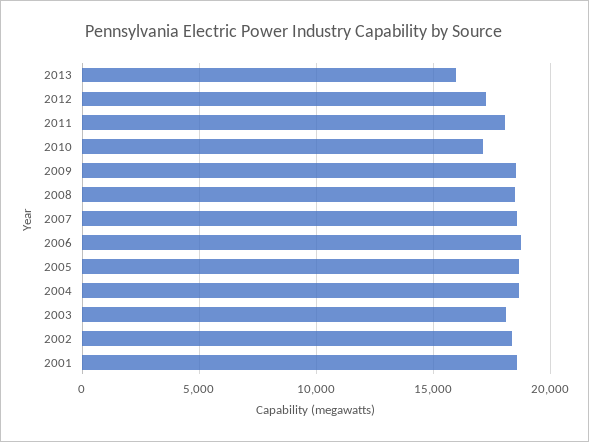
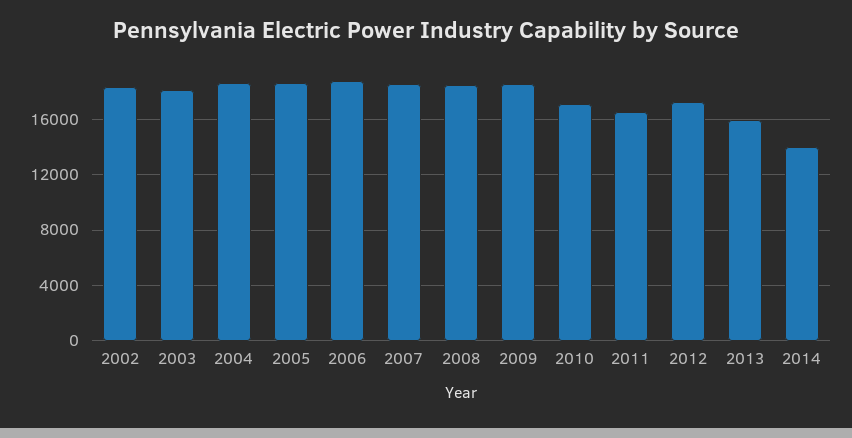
2011: 18000 -> 16500
2001: 18500 -> none
2014: none -> 14000

